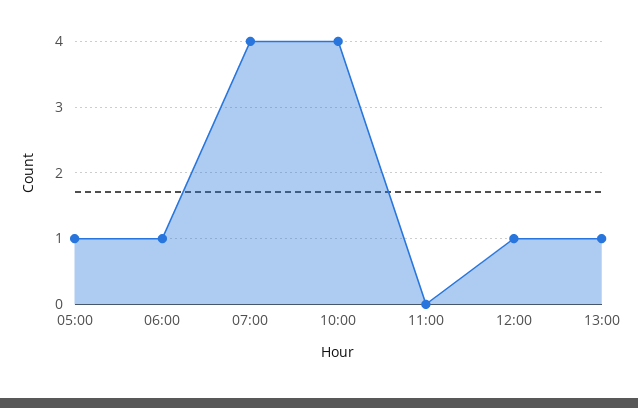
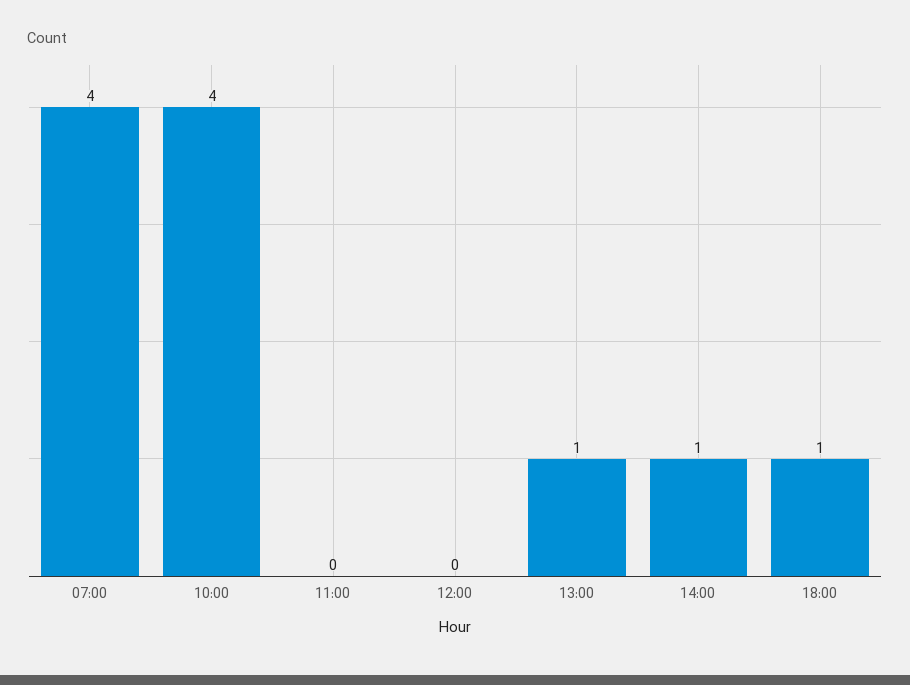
05:00: 1 -> none
06:00: 1 -> none
12:00: 1 -> 0
14:00: none -> 1
18:00: none -> 1

